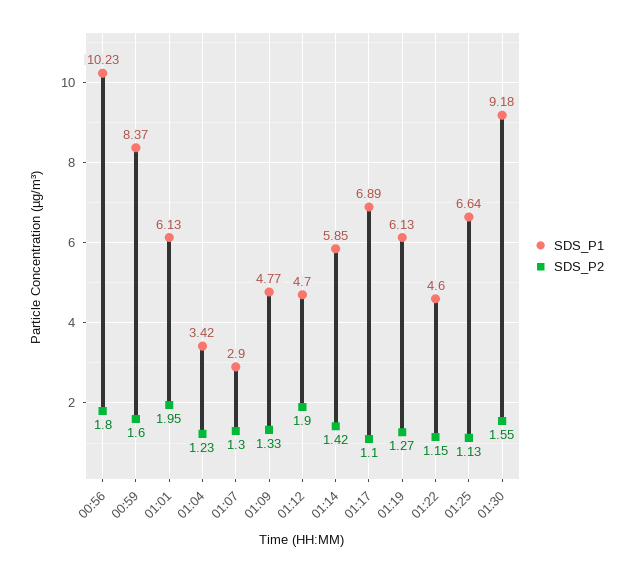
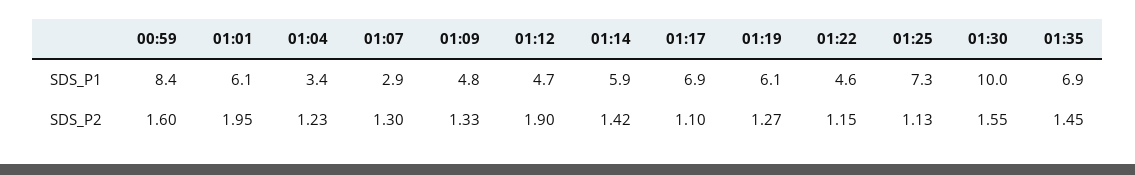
SDS_P1, 00:56: 10.23 -> none
SDS_P2, 00:56: 1.8 -> none
SDS_P1, 01:25: 6.64 -> 7.3
SDS_P1, 01:30: 9.18 -> 10
SDS_P1, 01:35: none -> 6.9
SDS_P2, 01:35: none -> 1.45

